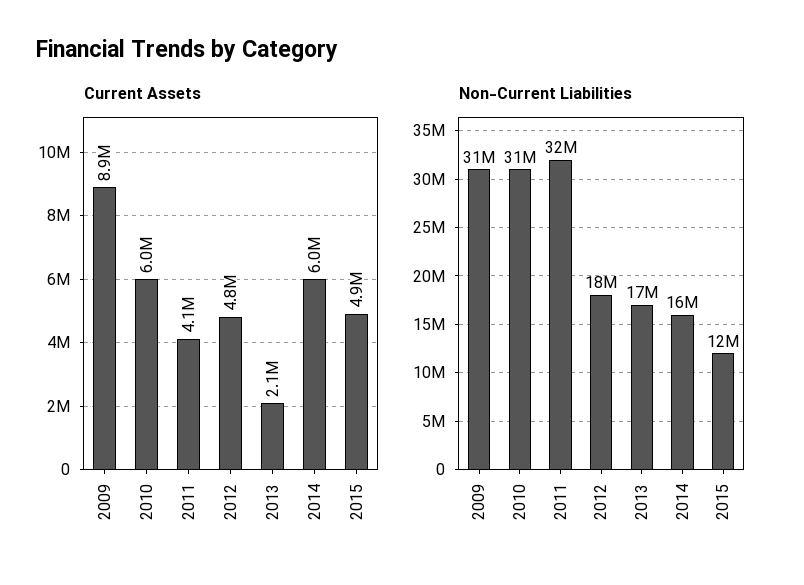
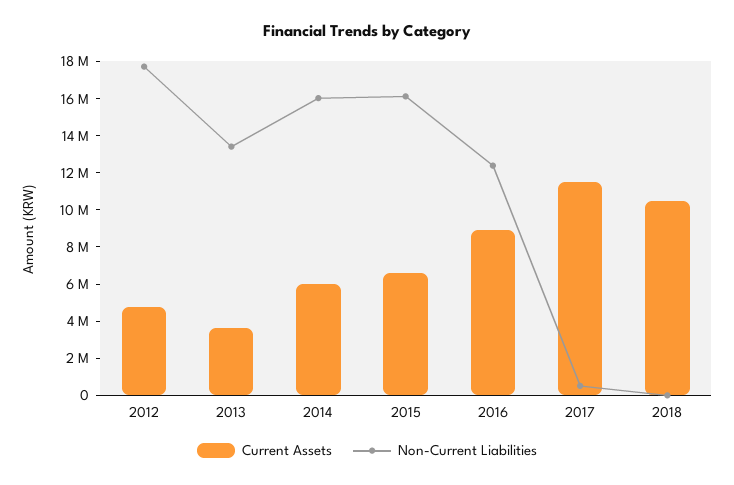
Current Assets, 2009: 8900000 -> none
Current Assets, 2010: 6000000 -> none
Current Assets, 2011: 4100000 -> none
Current Assets, 2013: 2100000 -> 3500000
Current Assets, 2015: 4900000 -> 6500000
Non-Current Liabilities, 2009: 31000000 -> none
Non-Current Liabilities, 2010: 31000000 -> none
Non-Current Liabilities, 2011: 32000000 -> none
Non-Current Liabilities, 2013: 17000000 -> 13500000
Non-Current Liabilities, 2015: 12000000 -> 16000000
Current Assets, 2016: none -> 9000000
Non-Current Liabilities, 2016: none -> 12500000
Current Assets, 2017: none -> 11500000
Non-Current Liabilities, 2017: none -> 500000
Current Assets, 2018: none -> 10500000
Non-Current Liabilities, 2018: none -> 0

